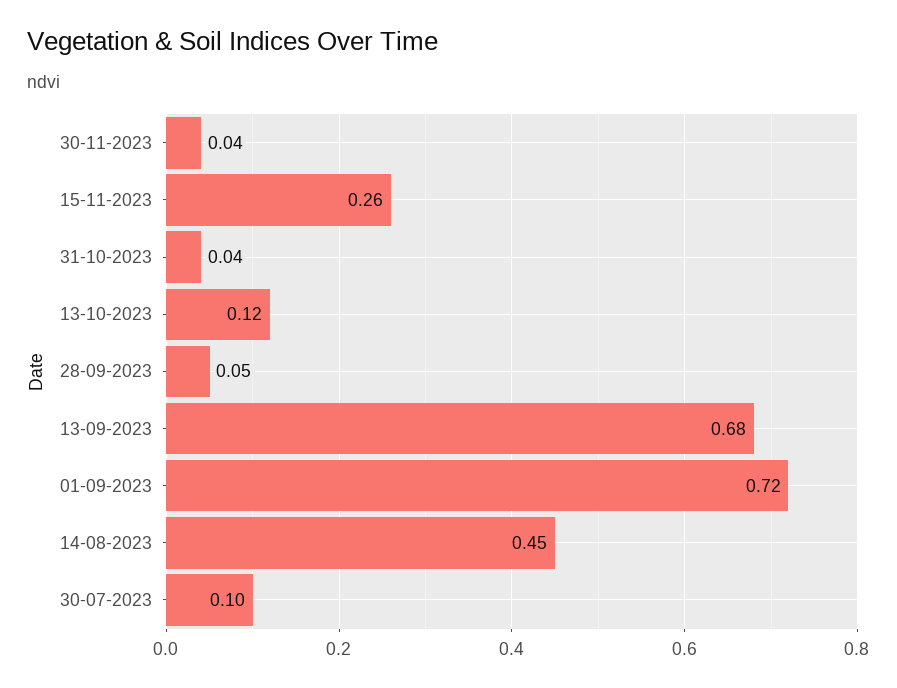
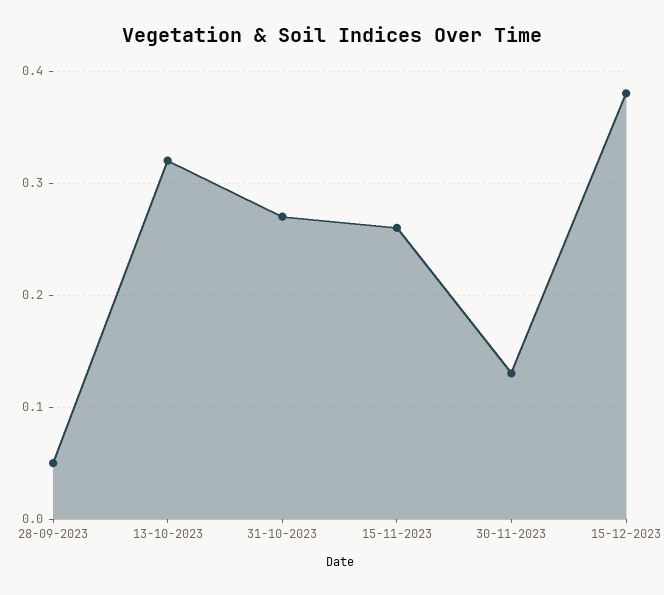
30-11-2023: 0.04 -> 0.13
31-10-2023: 0.04 -> 0.27
13-10-2023: 0.12 -> 0.32
13-09-2023: 0.68 -> none
01-09-2023: 0.72 -> none
14-08-2023: 0.45 -> none
30-07-2023: 0.1 -> none
15-12-2023: none -> 0.38

